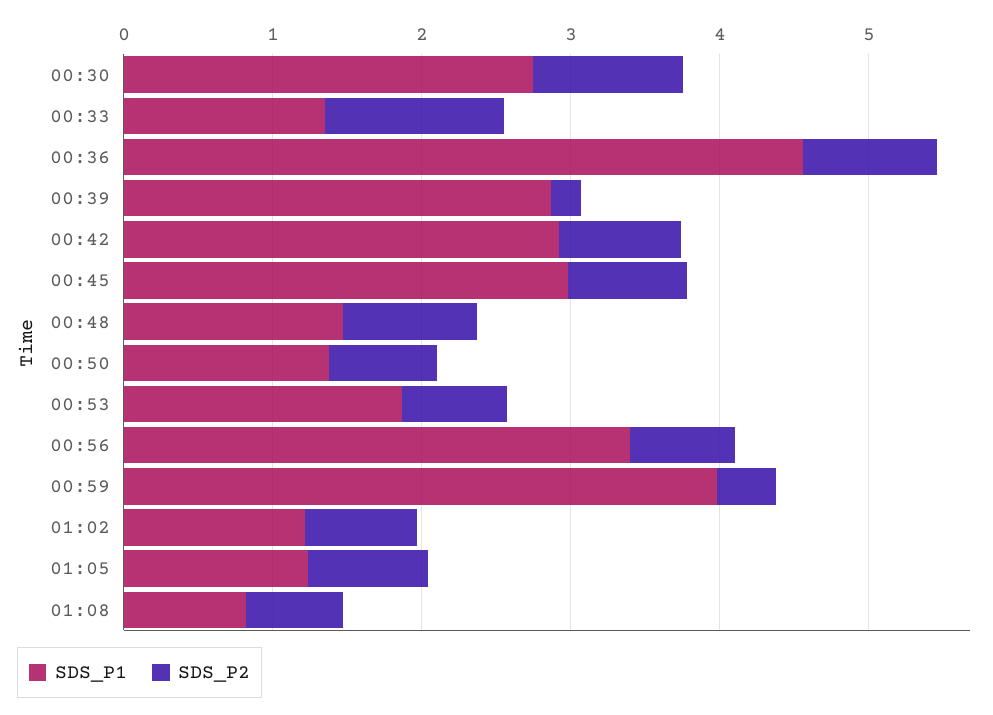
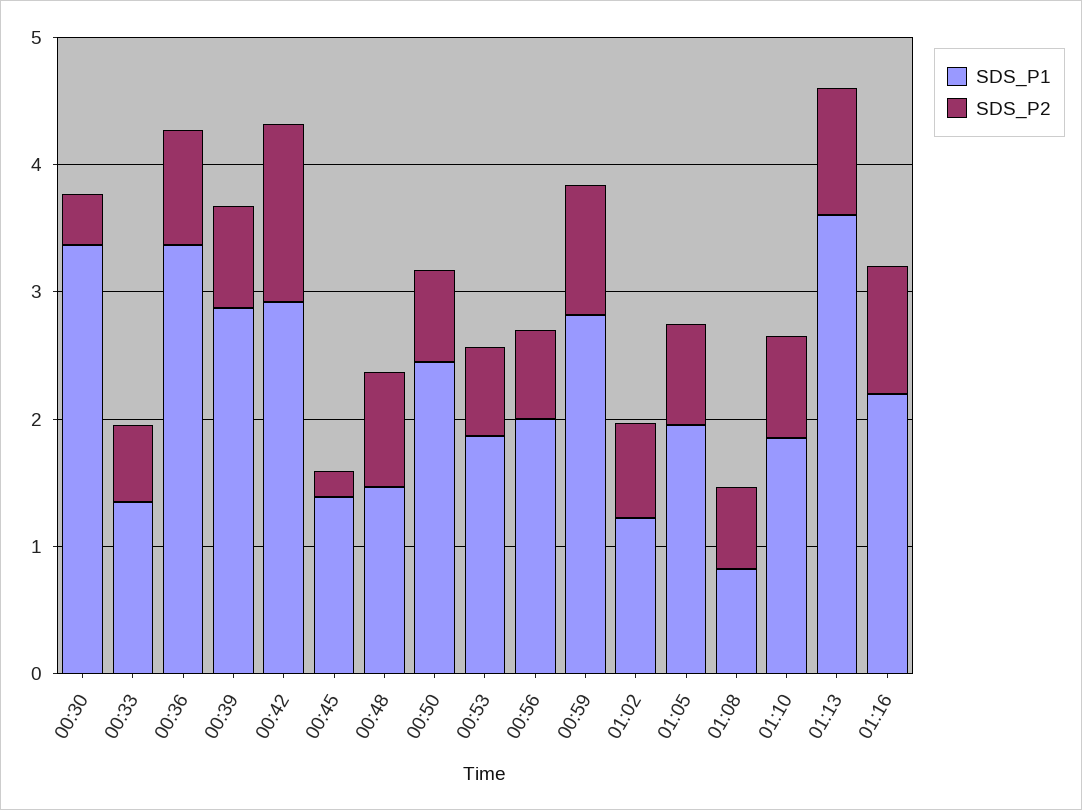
SDS_P1, 00:30: 2.8 -> 3.4
SDS_P2, 00:30: 1 -> 0.4
SDS_P2, 00:33: 1.2 -> 0.6
SDS_P1, 00:36: 4.6 -> 3.4
SDS_P2, 00:39: 0.2 -> 0.8
SDS_P2, 00:42: 0.8 -> 1.4
SDS_P1, 00:45: 3 -> 1.4
SDS_P2, 00:45: 0.8 -> 0.2
SDS_P1, 00:50: 1.4 -> 2.4
SDS_P1, 00:56: 3.4 -> 2
SDS_P1, 00:59: 4 -> 2.8
SDS_P2, 00:59: 0.4 -> 1
SDS_P1, 01:05: 1.2 -> 2
SDS_P1, 01:10: none -> 1.8
SDS_P2, 01:10: none -> 0.8
SDS_P1, 01:13: none -> 3.6
SDS_P2, 01:13: none -> 1
SDS_P1, 01:16: none -> 2.2
SDS_P2, 01:16: none -> 1

